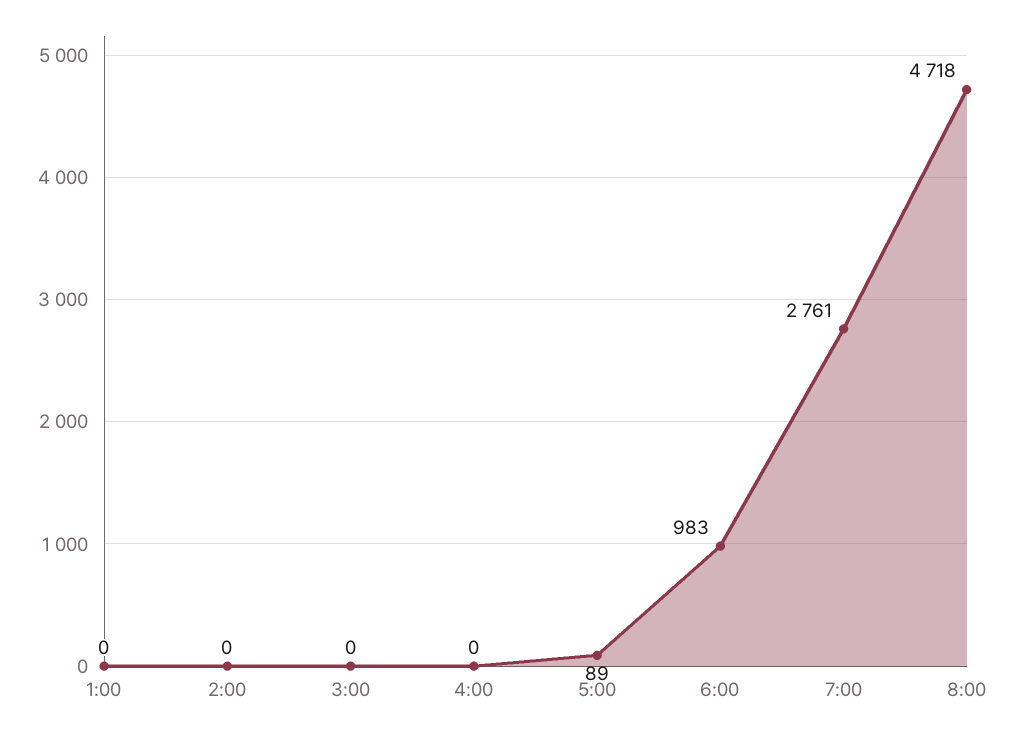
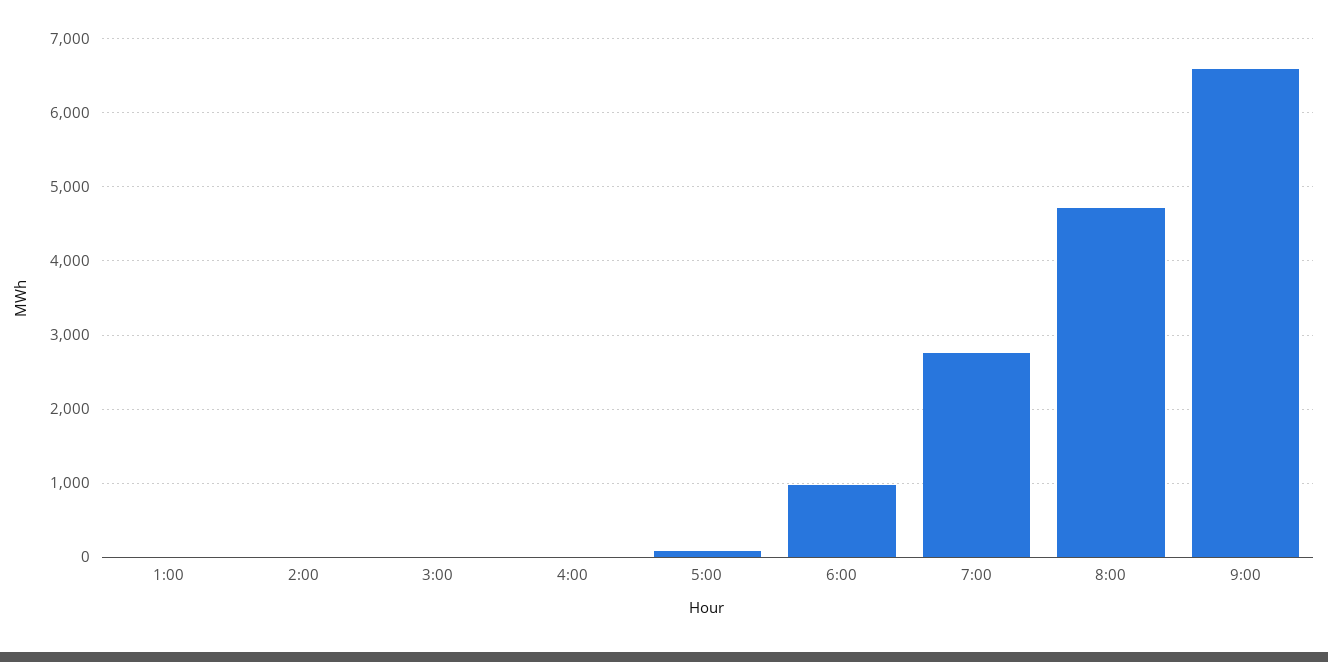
9:00: none -> 6600

